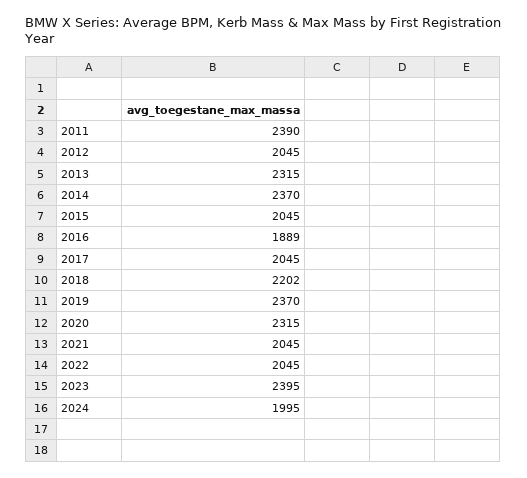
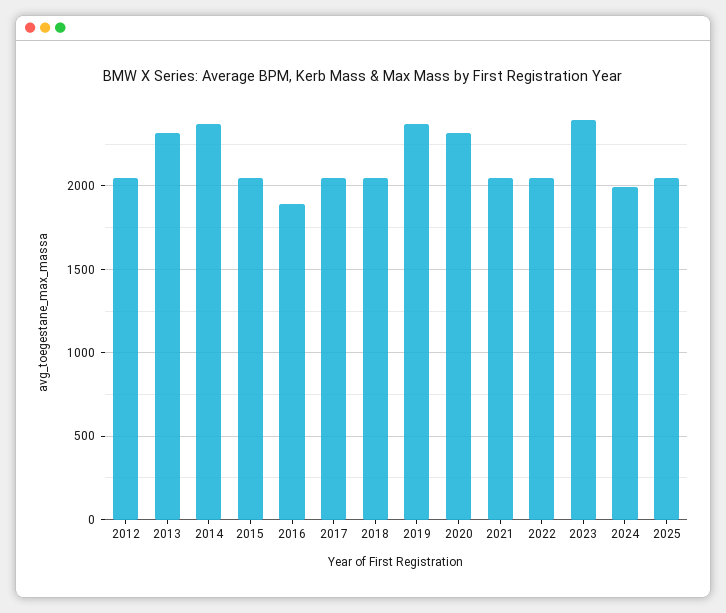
2011: 2390 -> none
2018: 2202 -> 2050
2025: none -> 2050

